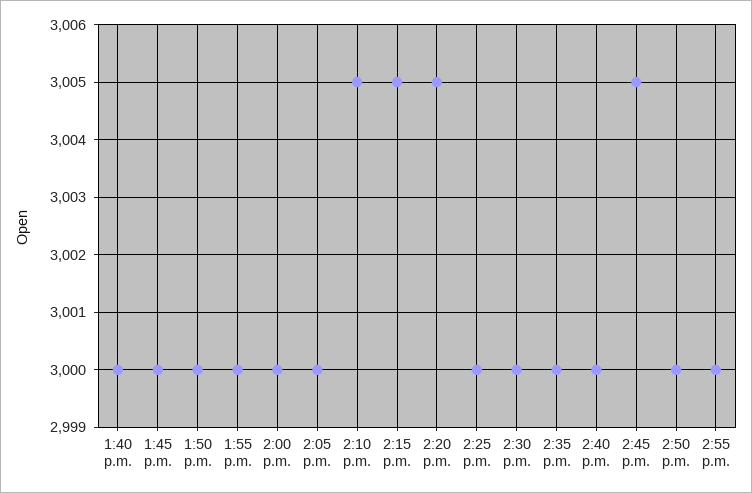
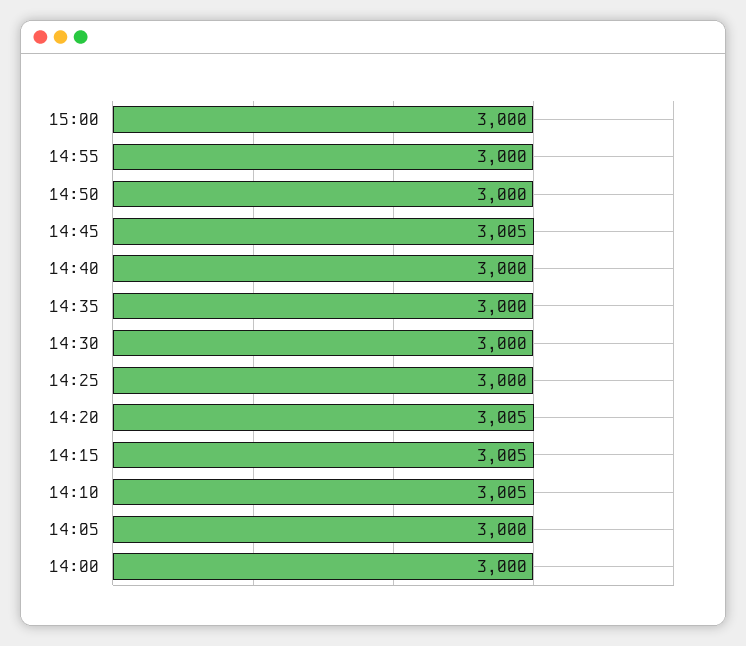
1:40 p.m.: 3000 -> none
1:45 p.m.: 3000 -> none
1:50 p.m.: 3000 -> none
1:55 p.m.: 3000 -> none
15:00: none -> 3000

